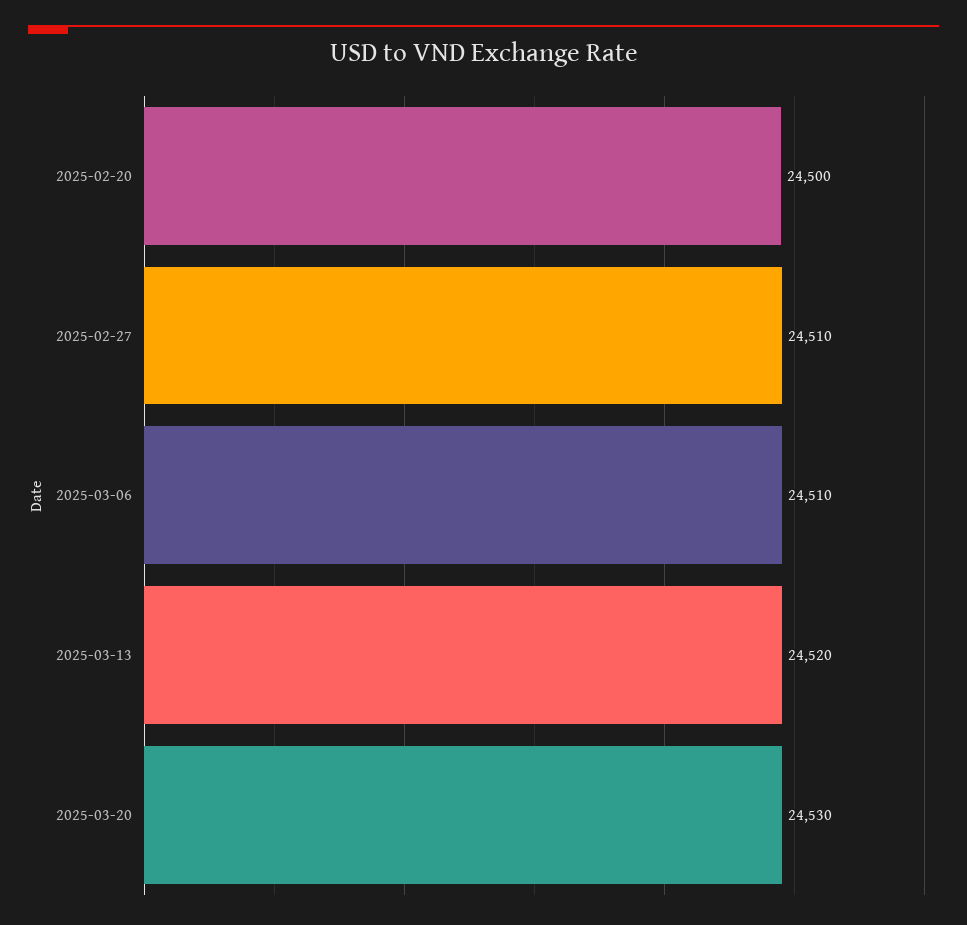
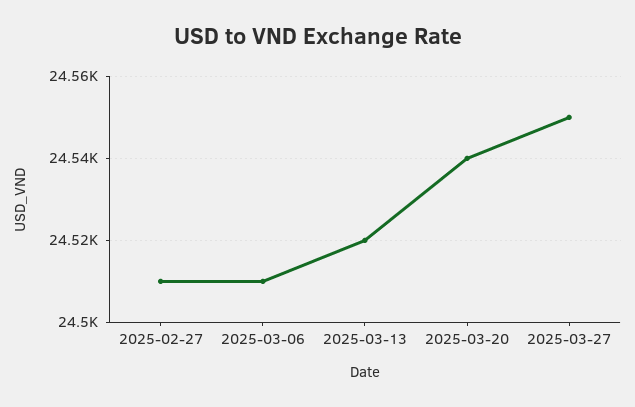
2025-02-20: 24500 -> none
2025-03-20: 24530 -> 24540
2025-03-27: none -> 24550

